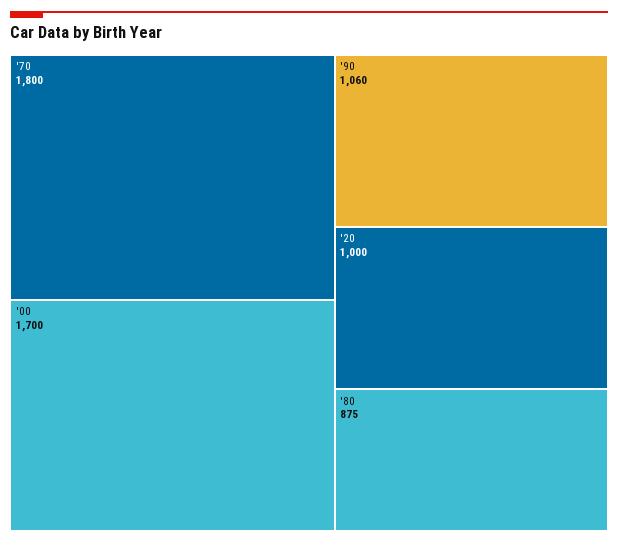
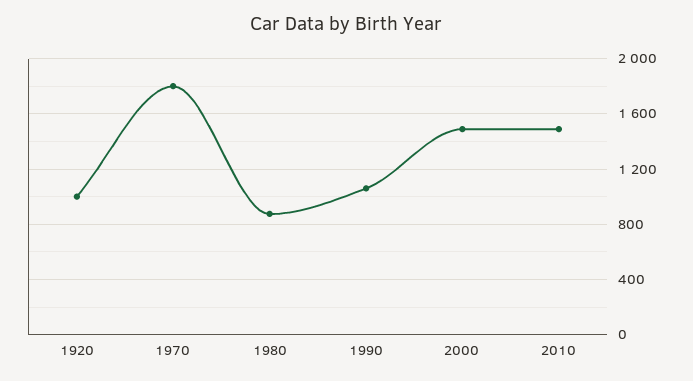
'00: 1700 -> 1500
2010: none -> 1500

